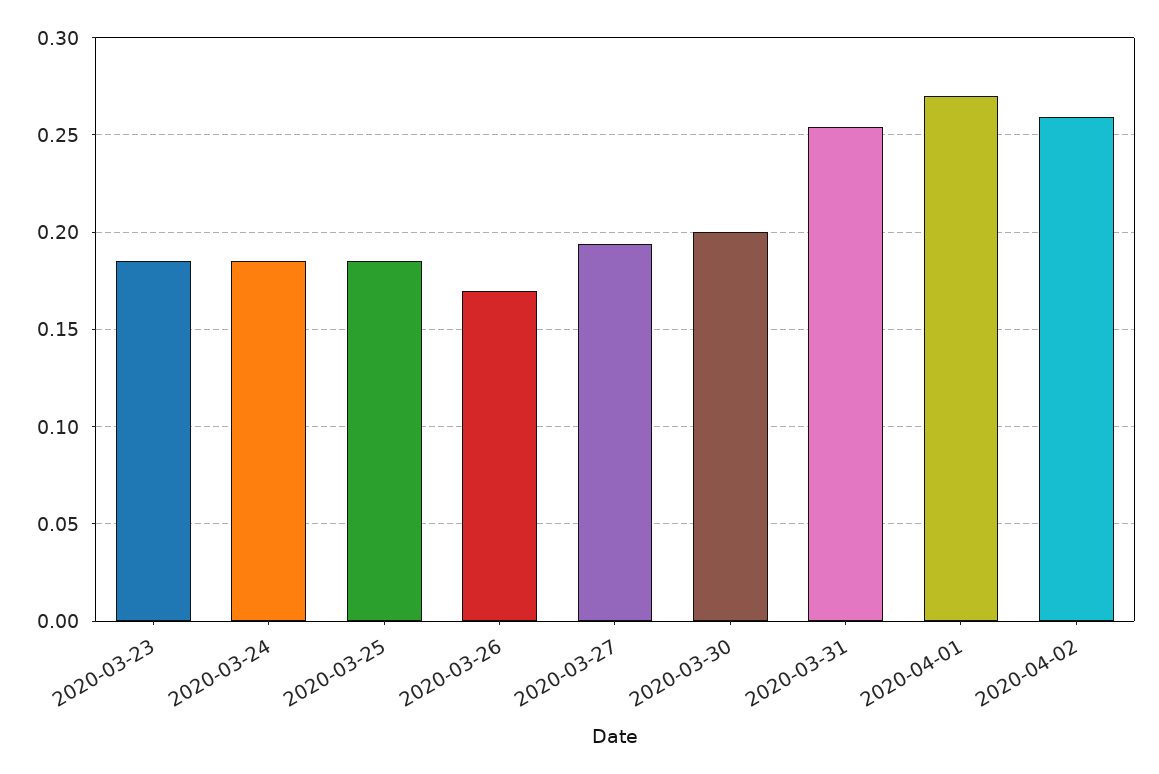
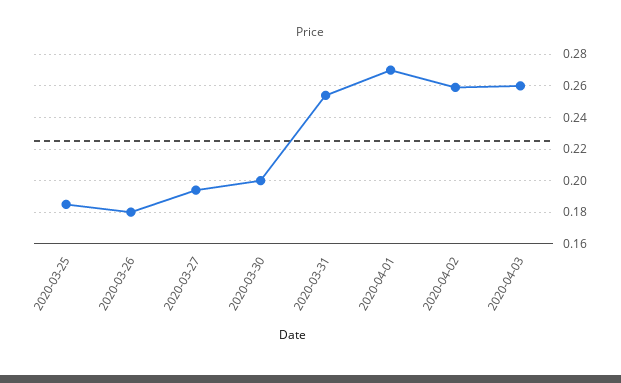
2020-03-23: 0.185 -> none
2020-03-24: 0.185 -> none
2020-03-26: 0.17 -> 0.18
2020-04-03: none -> 0.26

